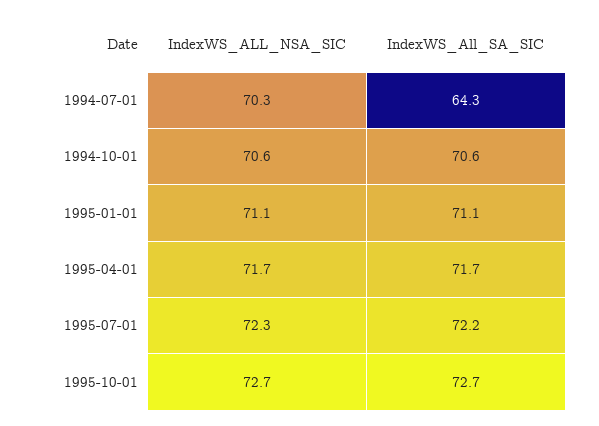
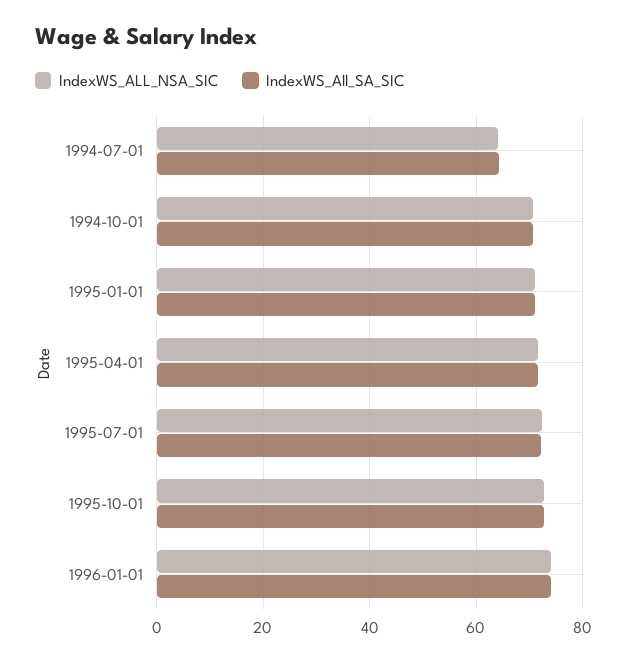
IndexWS_ALL_NSA_SIC, 1994-07-01: 70.3 -> 64
IndexWS_ALL_NSA_SIC, 1996-01-01: none -> 74
IndexWS_All_SA_SIC, 1996-01-01: none -> 74

